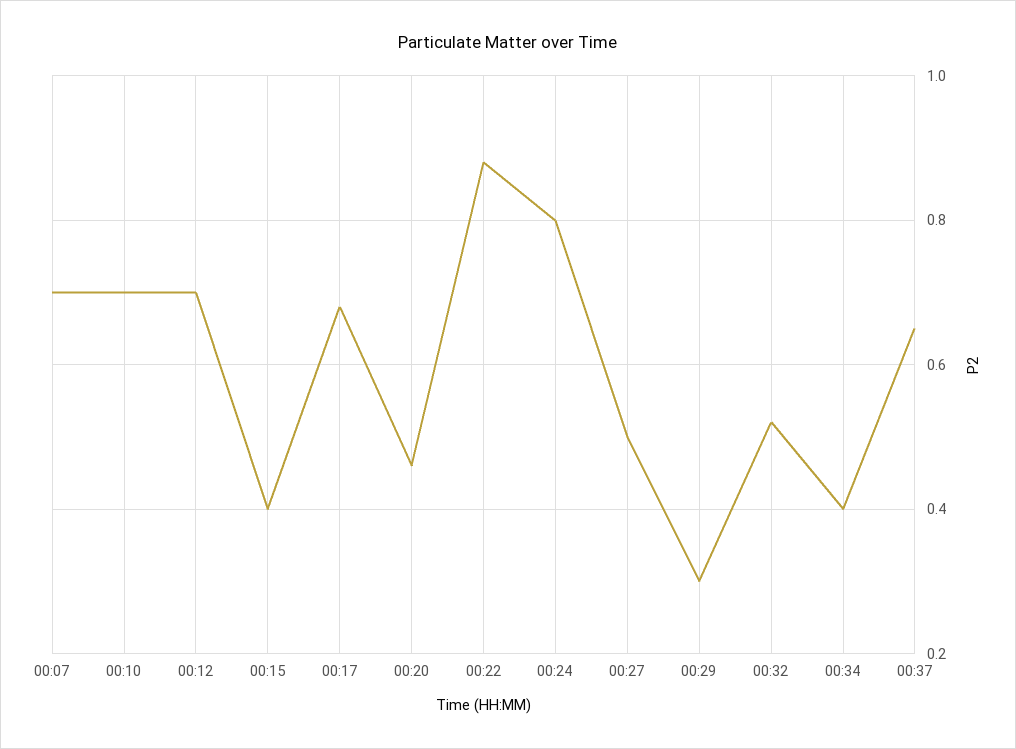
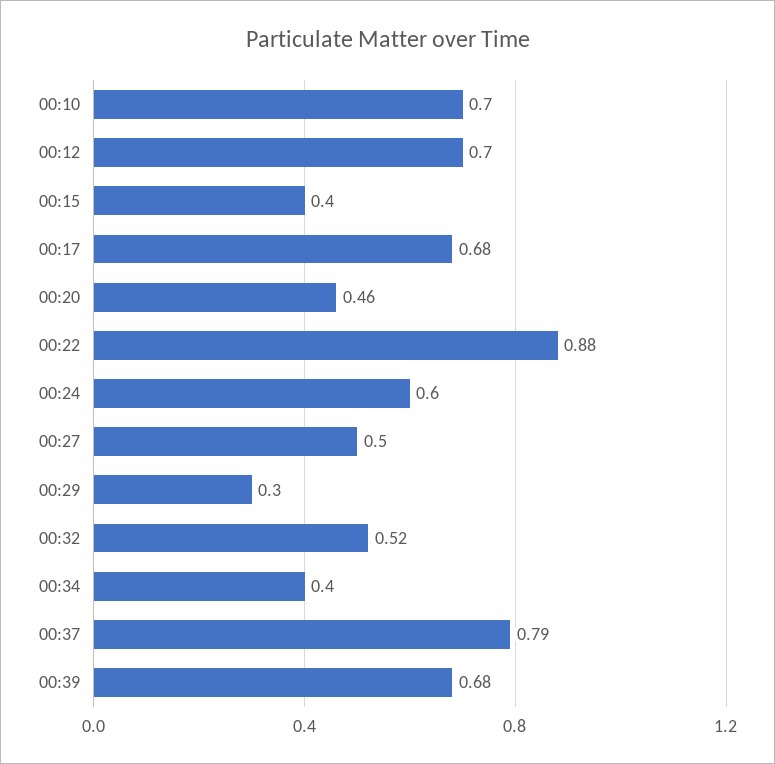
00:07: 0.7 -> none
00:24: 0.8 -> 0.6
00:37: 0.65 -> 0.79
00:39: none -> 0.68

